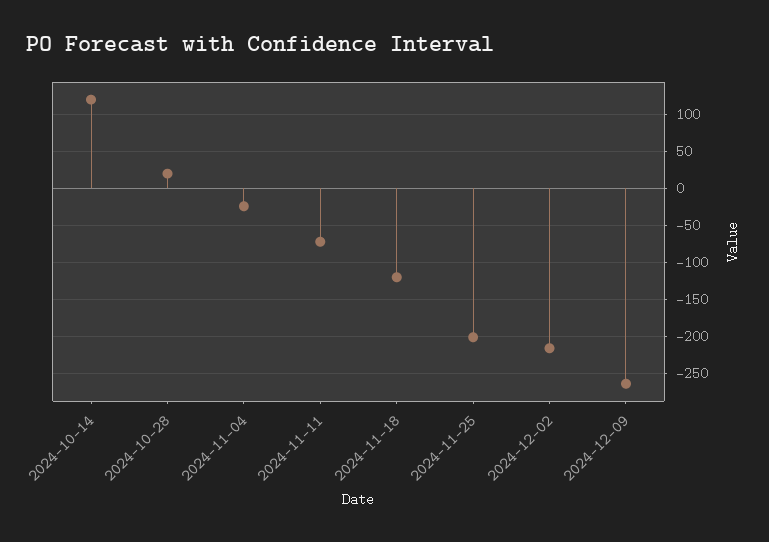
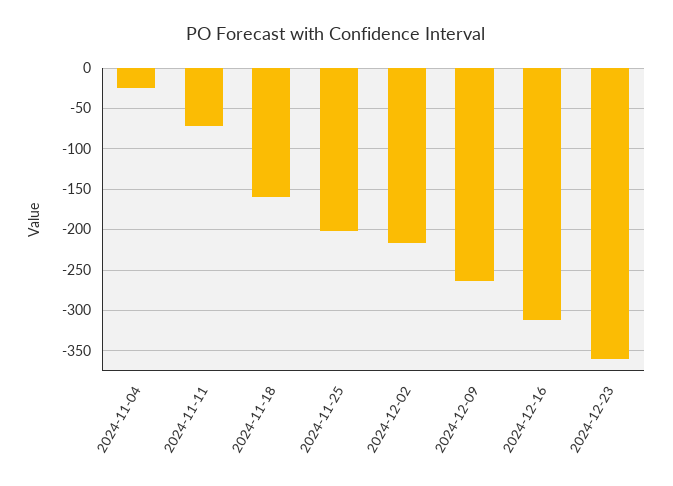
2024-10-14: 120 -> none
2024-10-28: 20 -> none
2024-11-18: -120 -> -160
2024-12-16: none -> -310
2024-12-23: none -> -360

